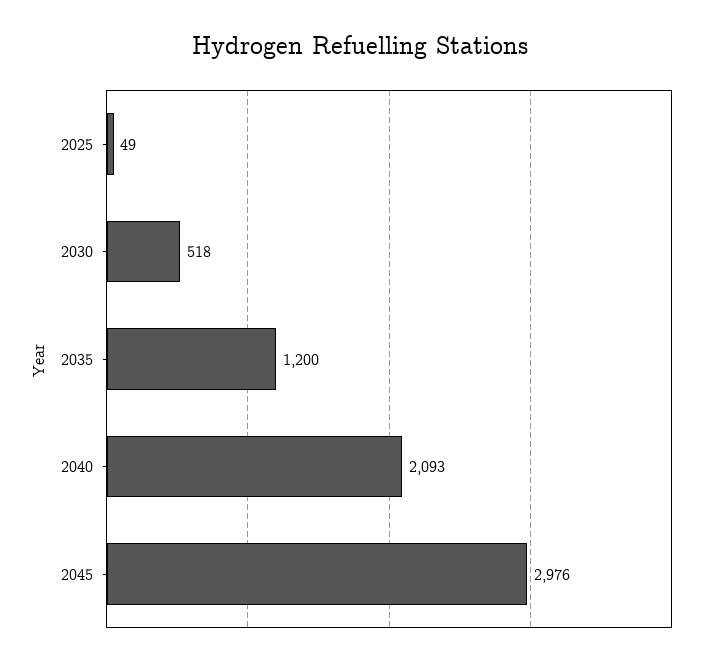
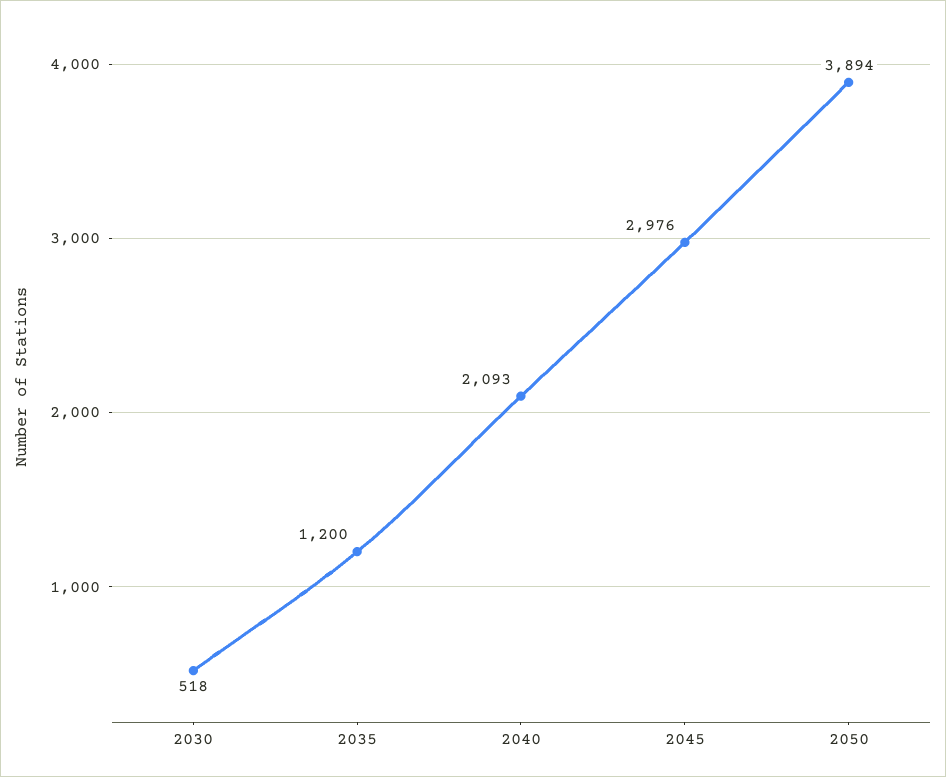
2025: 49 -> none
2050: none -> 3894

